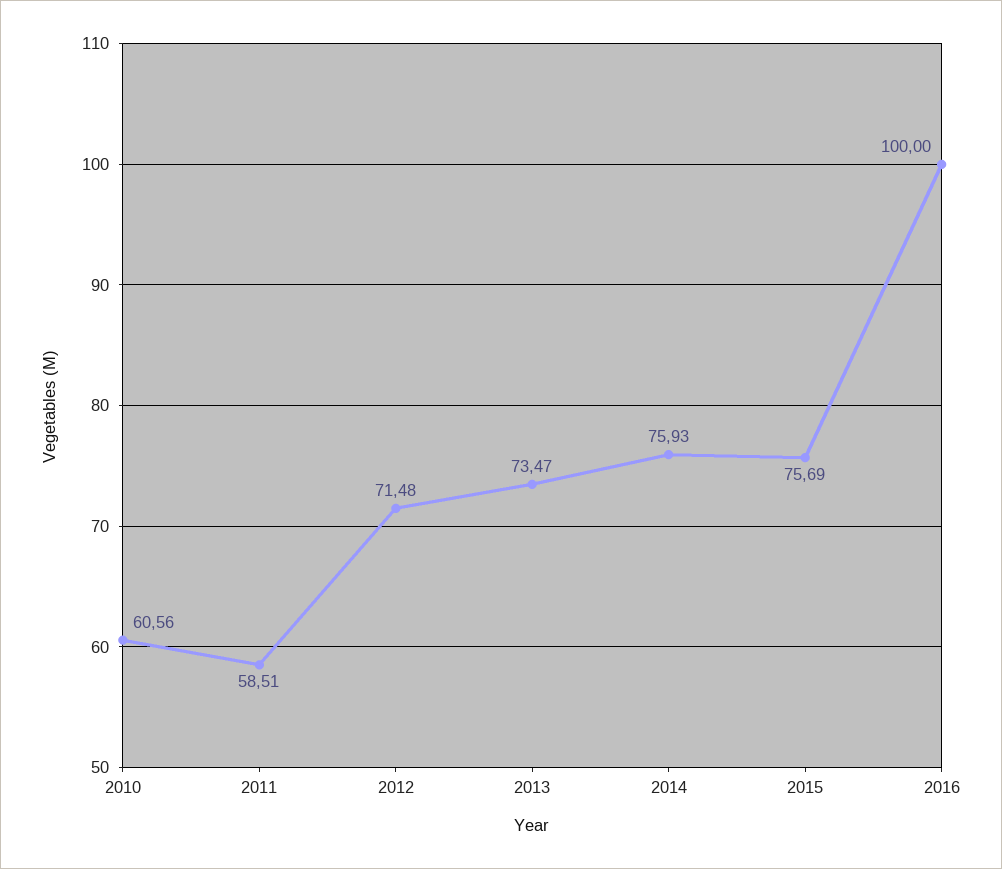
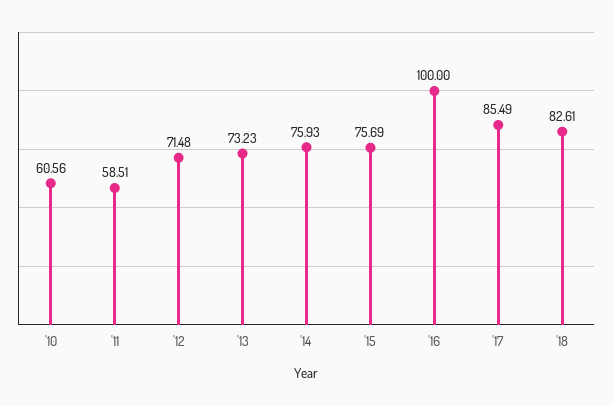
2013: 73.47 -> 73.23
'17: none -> 85.49
'18: none -> 82.61

